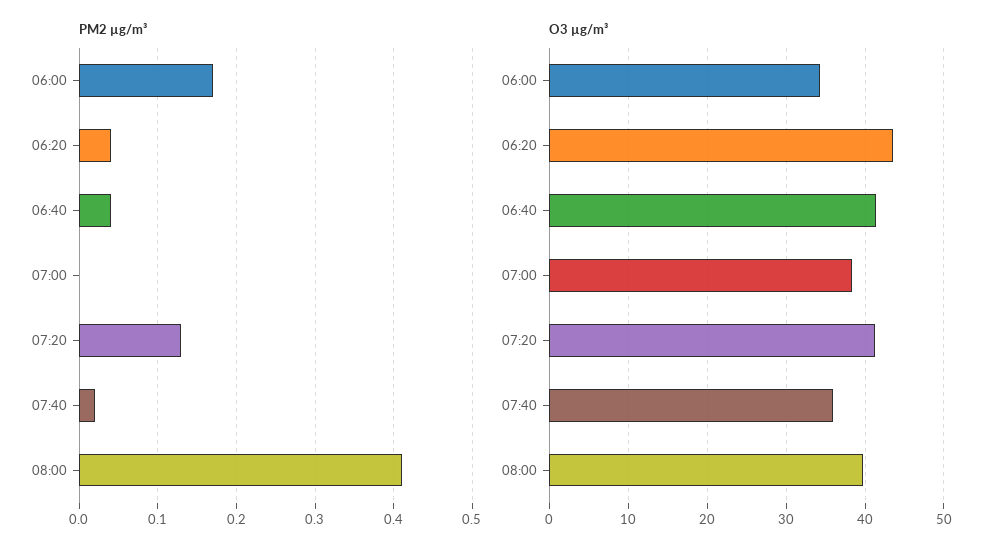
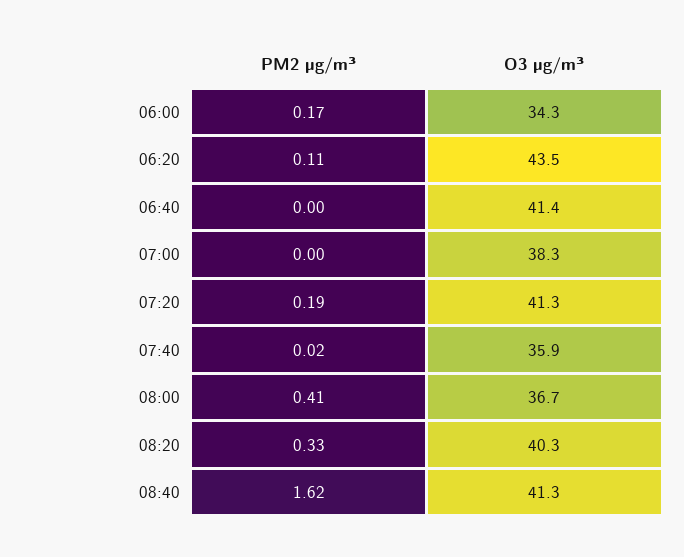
PM2 µg/m³, 06:20: 0.04 -> 0.11
PM2 µg/m³, 06:40: 0.04 -> 0
PM2 µg/m³, 07:20: 0.13 -> 0.19
O3 µg/m³, 08:00: 40 -> 36.7
PM2 µg/m³, 08:20: none -> 0.33
O3 µg/m³, 08:20: none -> 40.3
PM2 µg/m³, 08:40: none -> 1.62
O3 µg/m³, 08:40: none -> 41.3

